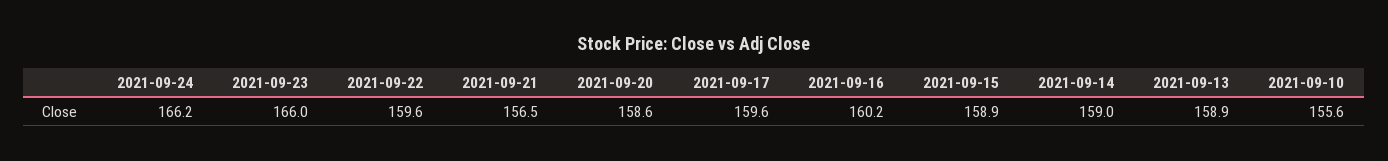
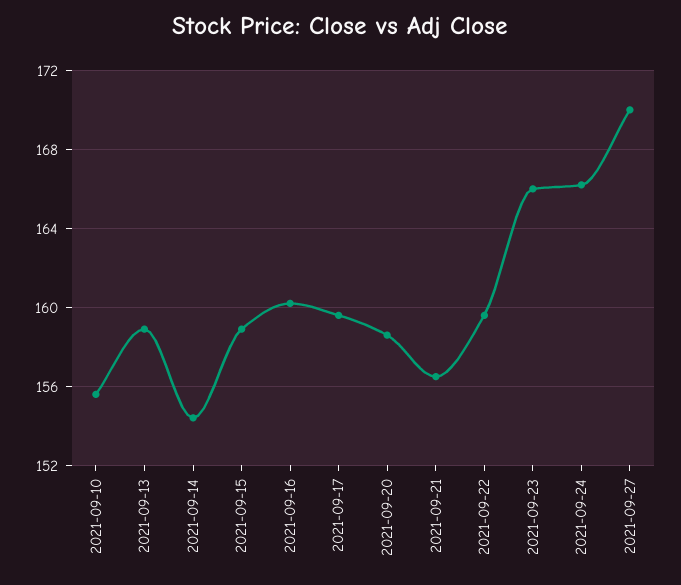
2021-09-14: 159 -> 154.5
2021-09-27: none -> 170

